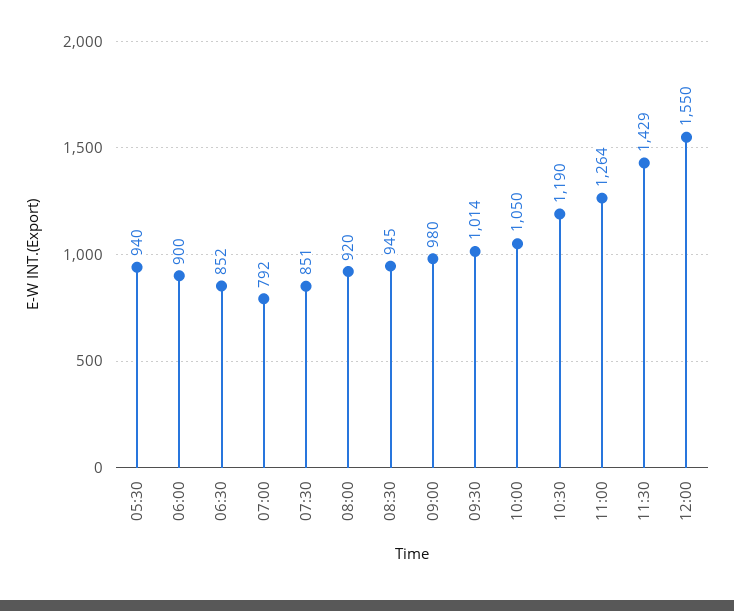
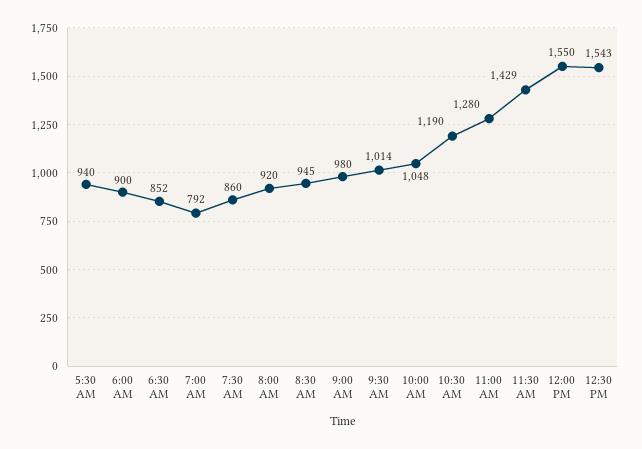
07:30: 851 -> 860
10:00: 1050 -> 1048
11:00: 1264 -> 1280
12:30 PM: none -> 1543

